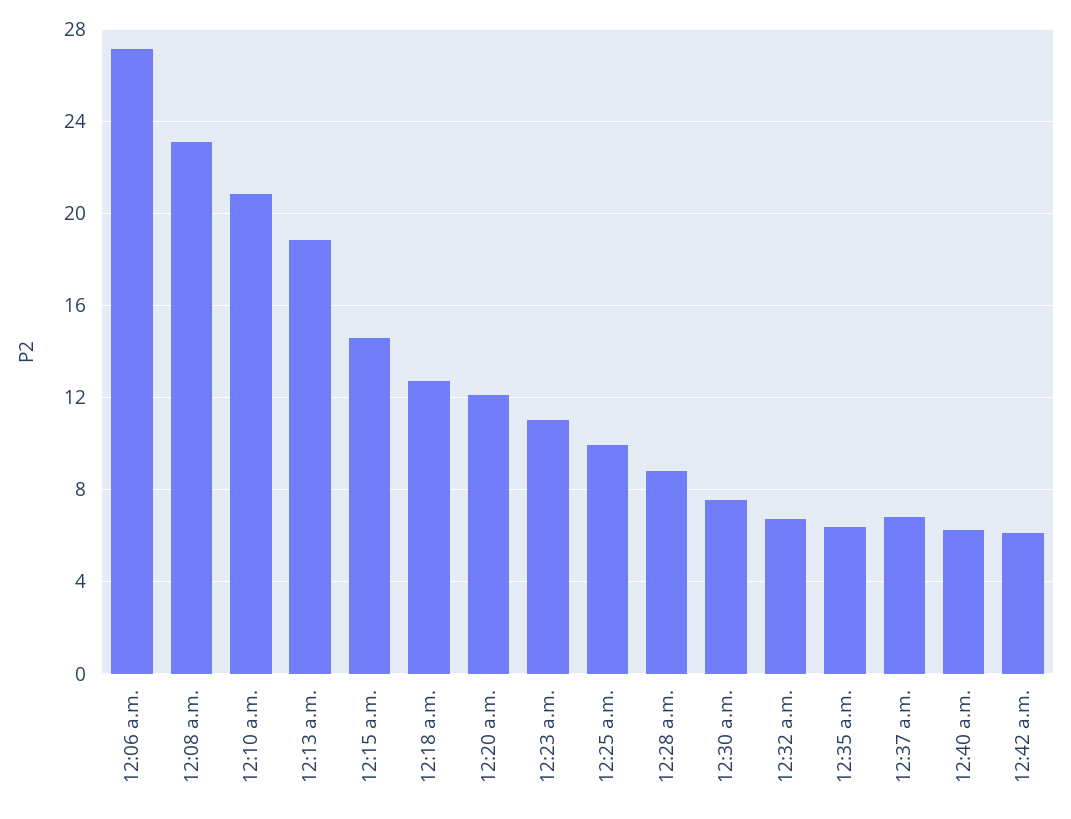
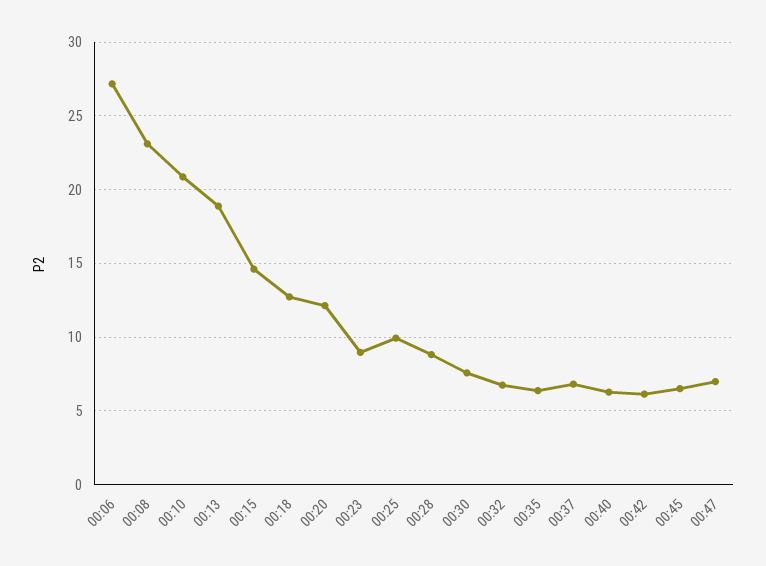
12:23 a.m.: 11 -> 9
00:45: none -> 6.5
00:47: none -> 7

